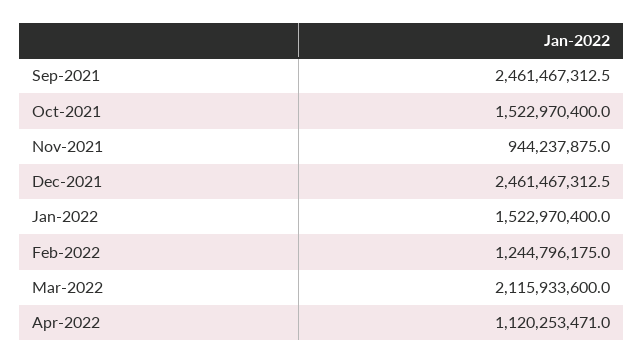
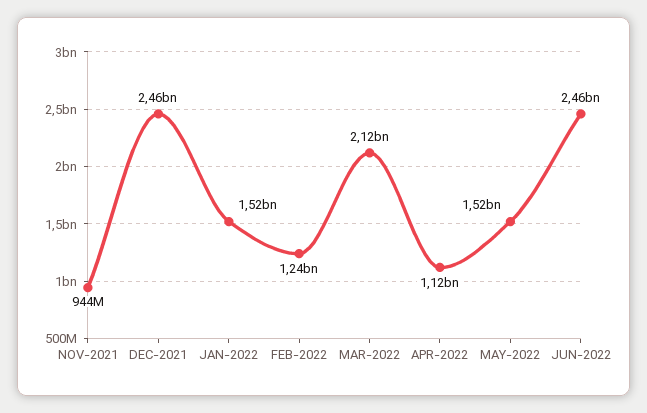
Sep-2021: 2461467312.5 -> none
Oct-2021: 1522970400 -> none
MAY-2022: none -> 1520000000
JUN-2022: none -> 2460000000

